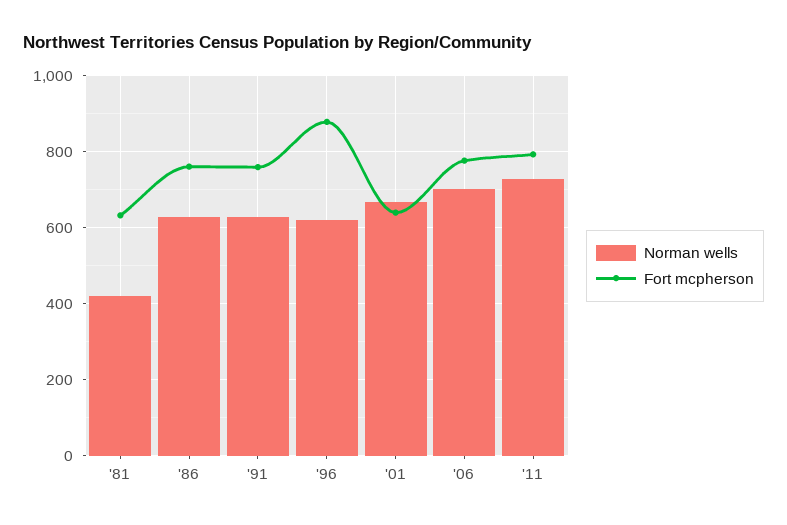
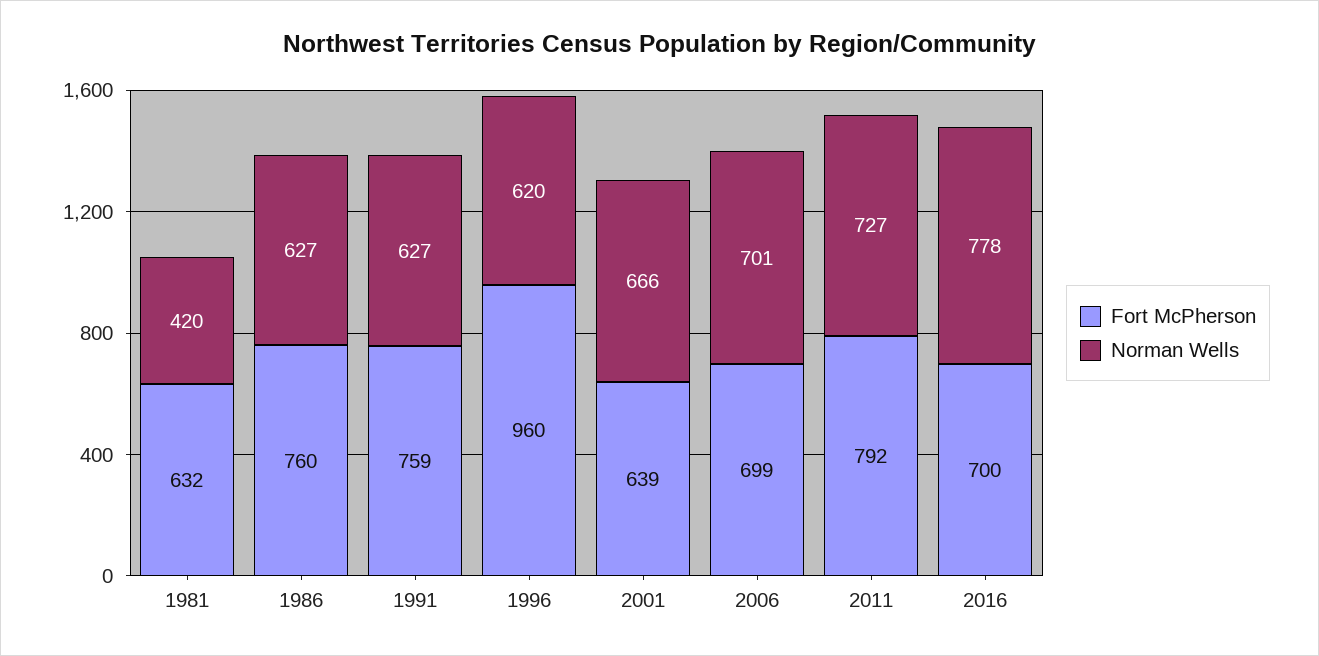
Fort mcpherson, '96: 880 -> 960
Fort mcpherson, '06: 780 -> 699
Fort mcpherson, 2016: none -> 700
Norman wells, 2016: none -> 778

